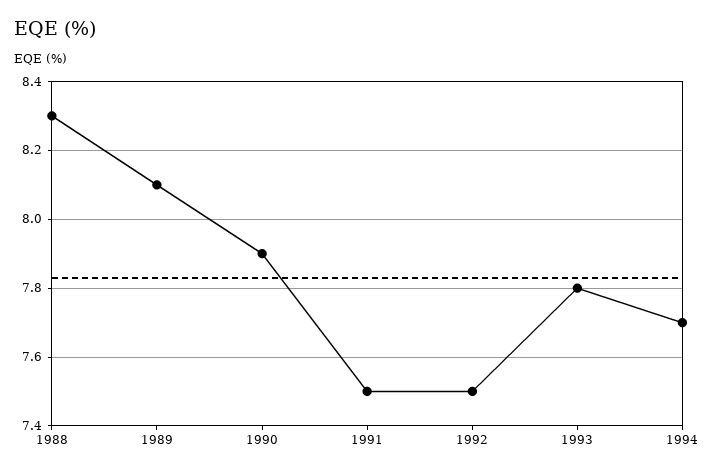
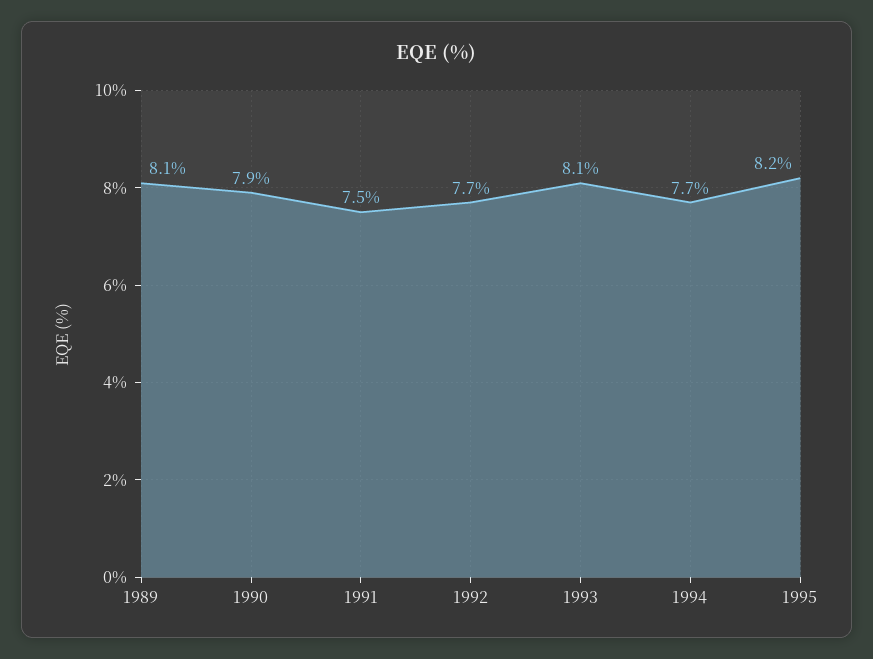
1988: 8.3 -> none
1992: 7.5 -> 7.7
1993: 7.8 -> 8.1
1995: none -> 8.2

